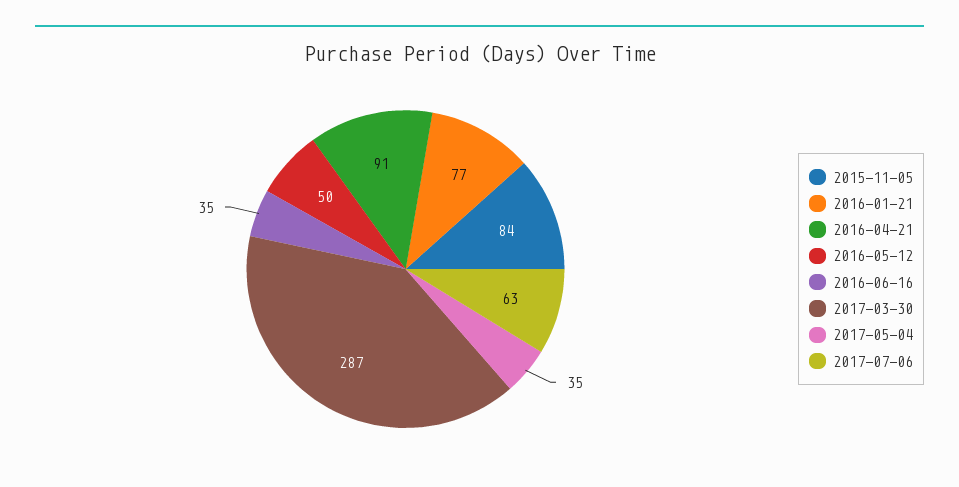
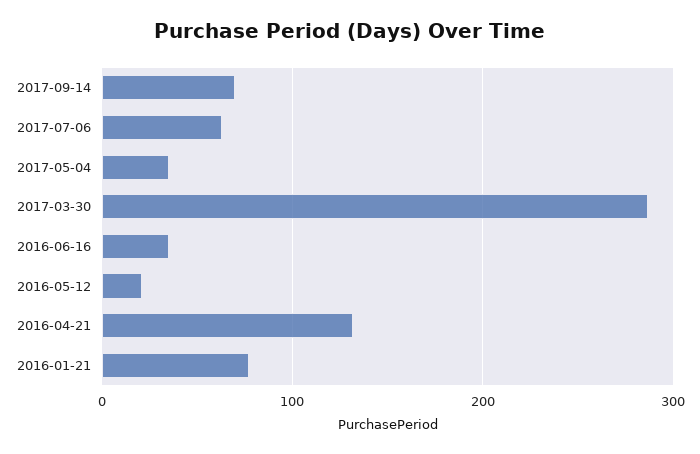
2015-11-05: 84 -> none
2016-04-21: 91 -> 130
2016-05-12: 50 -> 20
2017-09-14: none -> 70

